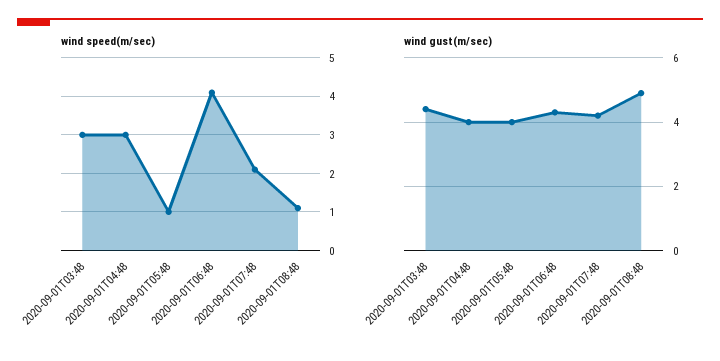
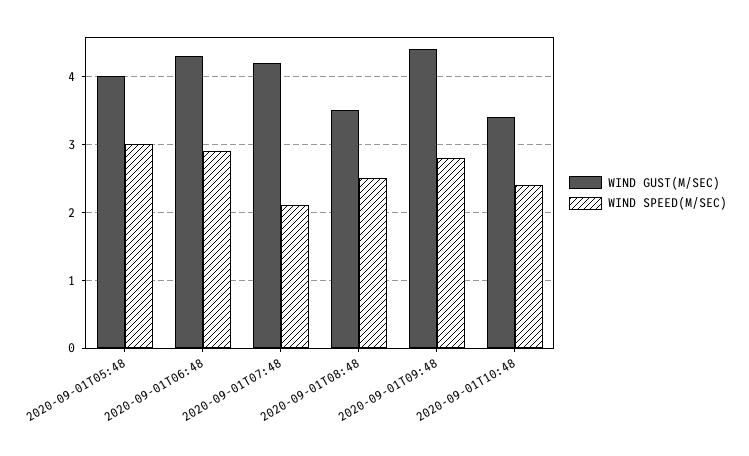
wind speed(m/sec), 2020-09-01T03:48: 3 -> none
wind speed(m/sec), 2020-09-01T04:48: 3 -> none
wind speed(m/sec), 2020-09-01T05:48: 1 -> 3
wind speed(m/sec), 2020-09-01T06:48: 4 -> 2.9
wind speed(m/sec), 2020-09-01T08:48: 1 -> 2.5
wind gust(m/sec), 2020-09-01T03:48: 4.5 -> none
wind gust(m/sec), 2020-09-01T04:48: 4 -> none
wind gust(m/sec), 2020-09-01T08:48: 5 -> 3.5
wind gust(m/sec), 2020-09-01T09:48: none -> 4.4
wind speed(m/sec), 2020-09-01T09:48: none -> 2.8
wind gust(m/sec), 2020-09-01T10:48: none -> 3.4
wind speed(m/sec), 2020-09-01T10:48: none -> 2.4

